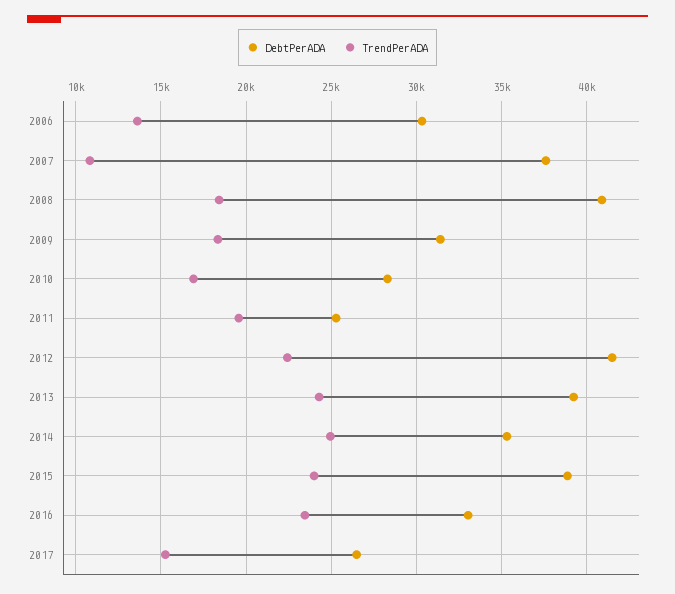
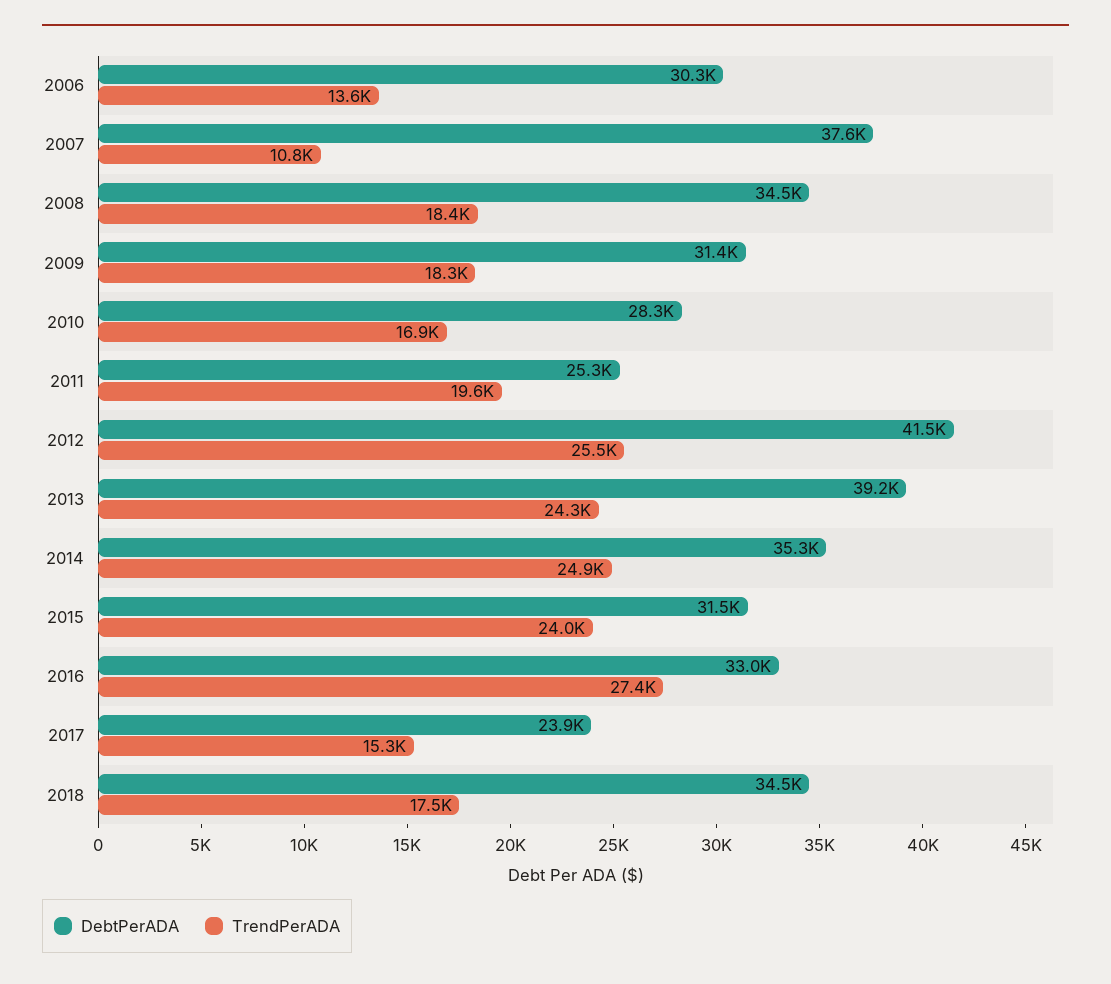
DebtPerADA, 2008: 41000 -> 34500
TrendPerADA, 2012: 22500 -> 25500
DebtPerADA, 2015: 39000 -> 31500
TrendPerADA, 2016: 23500 -> 27400
DebtPerADA, 2017: 26500 -> 23900
DebtPerADA, 2018: none -> 34500
TrendPerADA, 2018: none -> 17500

